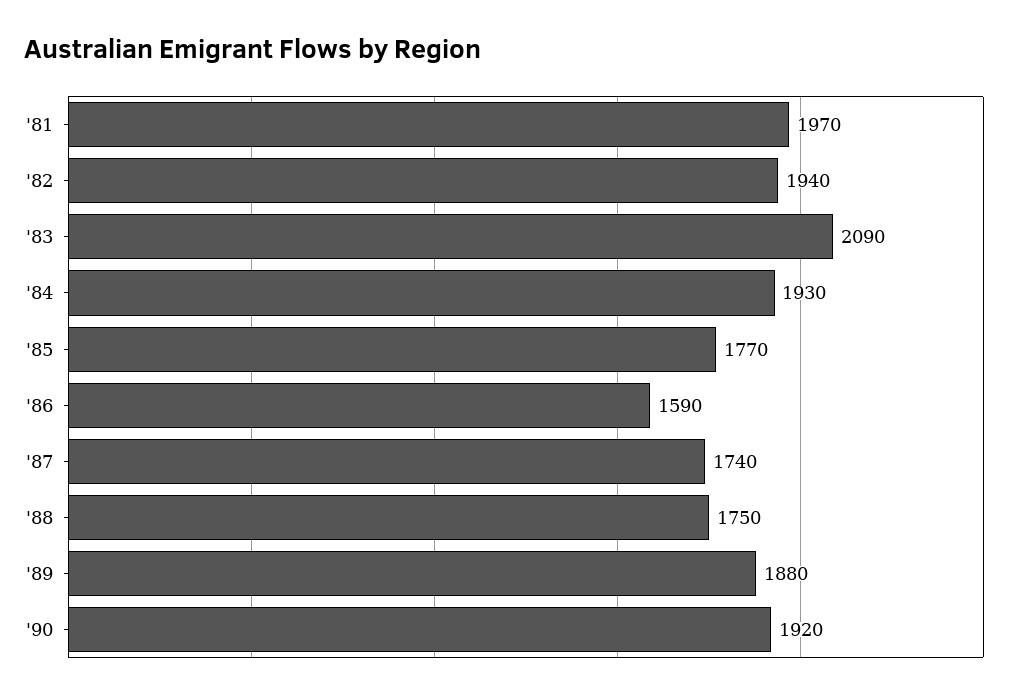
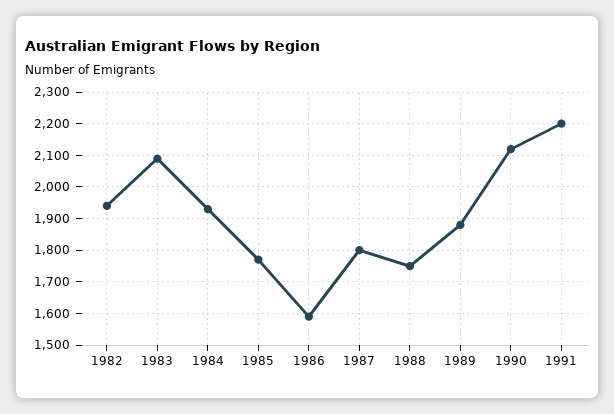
'81: 1970 -> none
'87: 1740 -> 1800
'90: 1920 -> 2120
1991: none -> 2200

